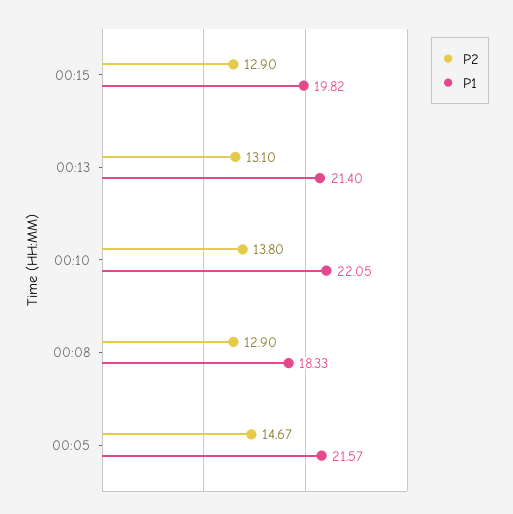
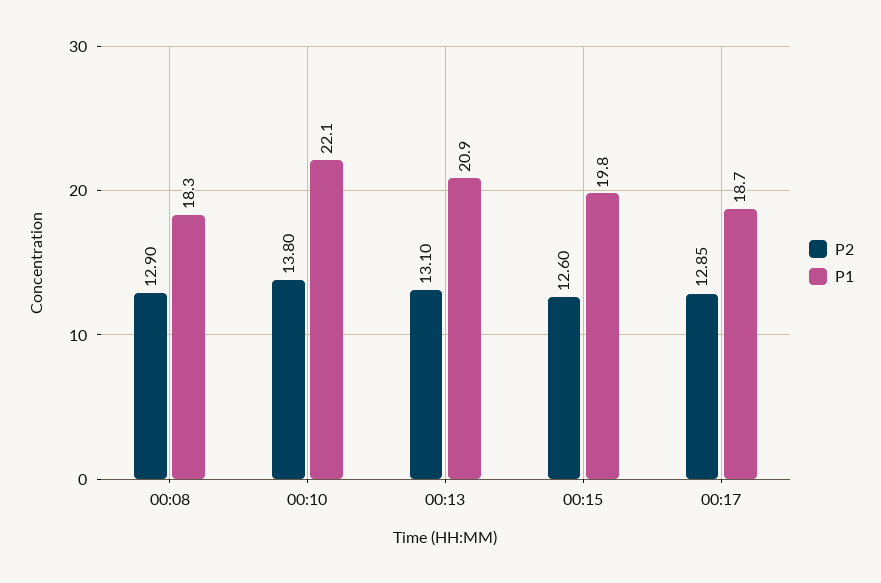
P2, 00:15: 12.9 -> 12.6
P1, 00:13: 21.4 -> 20.9
P2, 00:05: 14.67 -> none
P1, 00:05: 21.57 -> none
P2, 00:17: none -> 12.85
P1, 00:17: none -> 18.7

